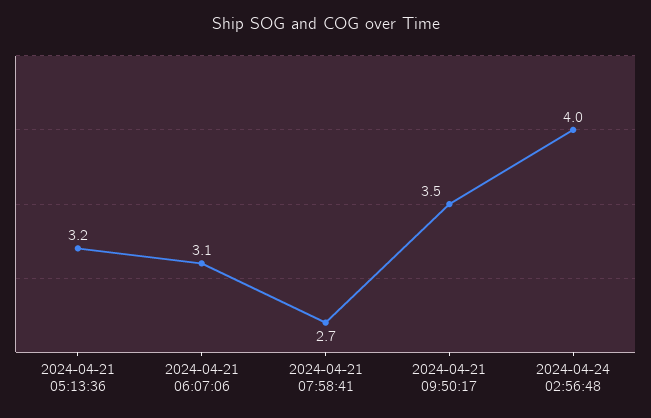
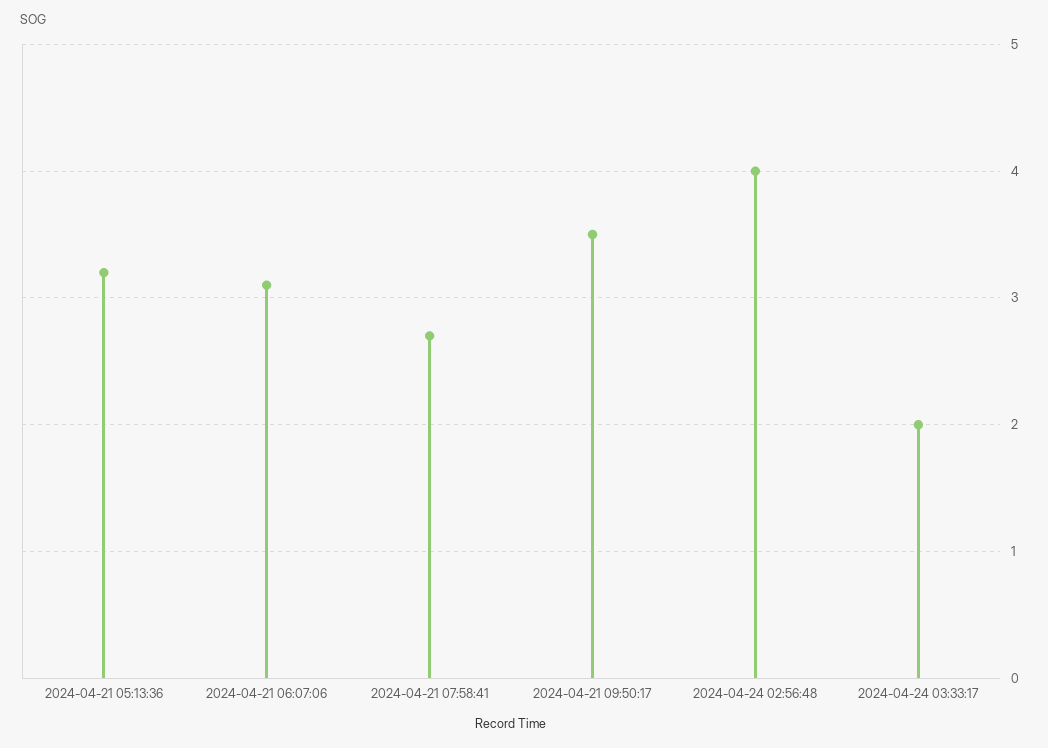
2024-04-24 03:33:17: none -> 2

